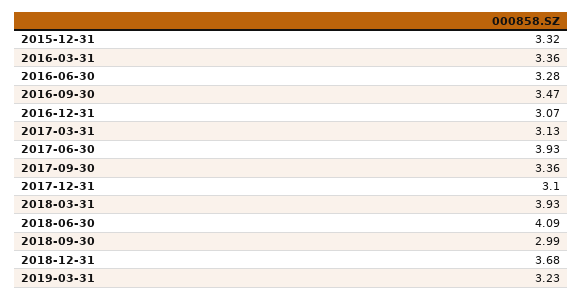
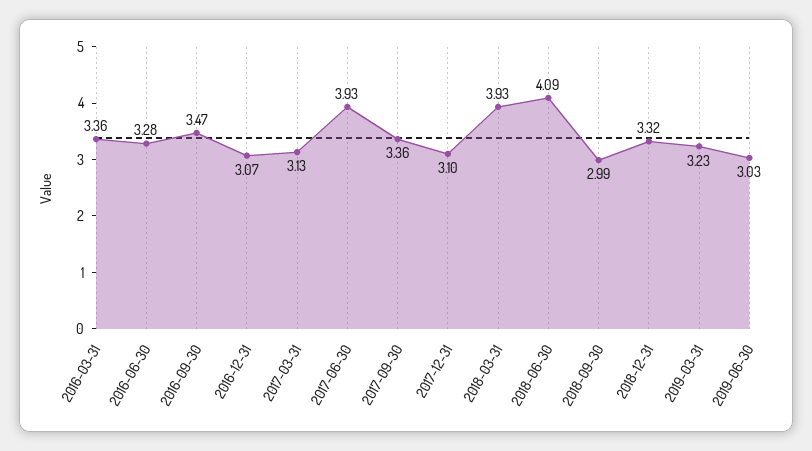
2015-12-31: 3.32 -> none
2018-12-31: 3.68 -> 3.32
2019-06-30: none -> 3.03

